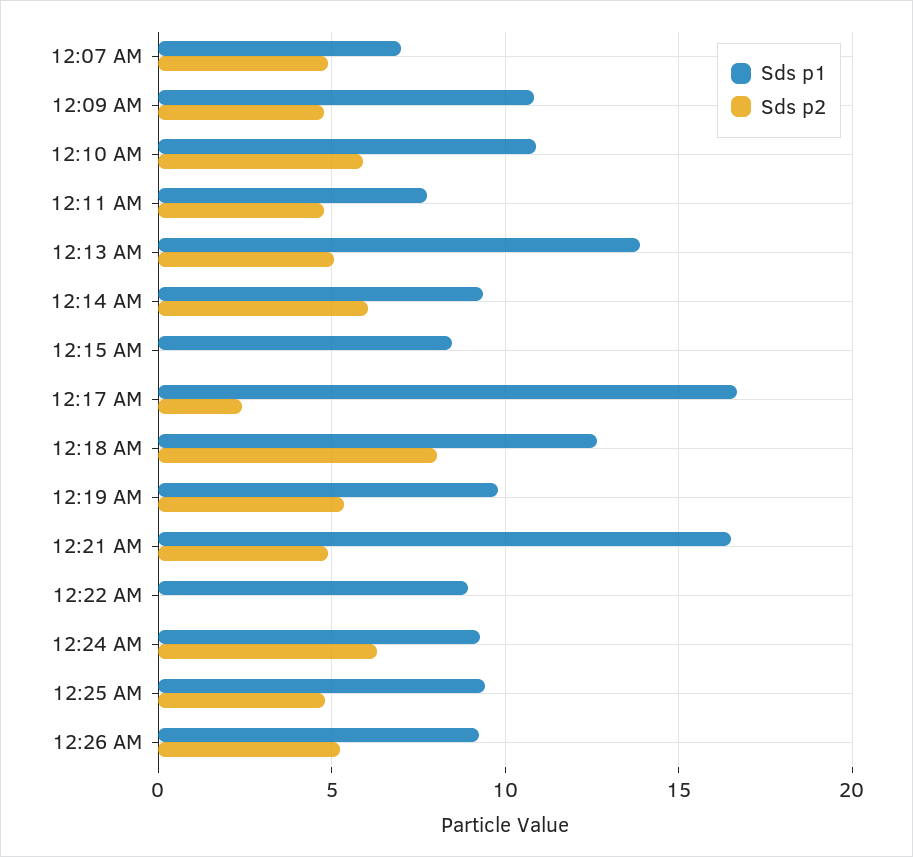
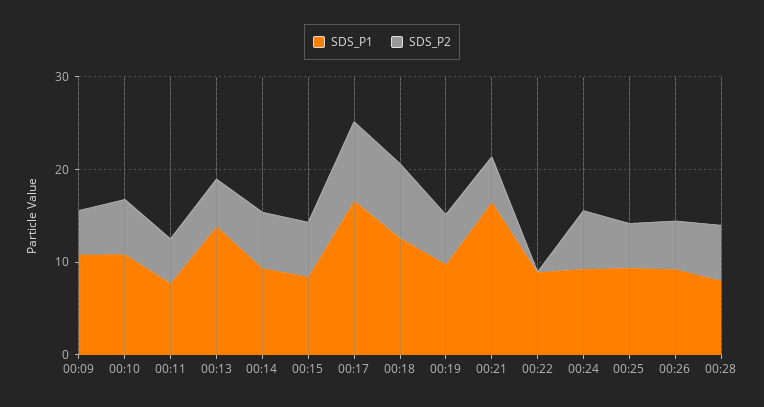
Sds p1, 12:07 AM: 7 -> none
Sds p2, 12:07 AM: 5 -> none
Sds p2, 12:15 AM: 0 -> 6
Sds p2, 12:17 AM: 2.5 -> 8
Sds p1, 00:28: none -> 8
Sds p2, 00:28: none -> 6

